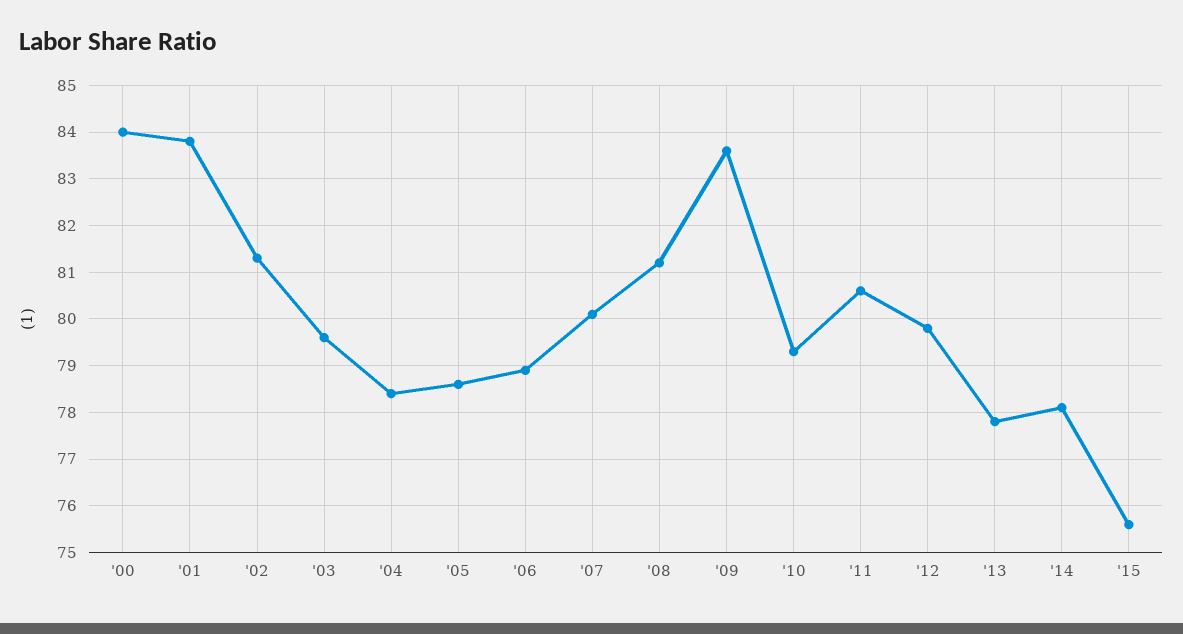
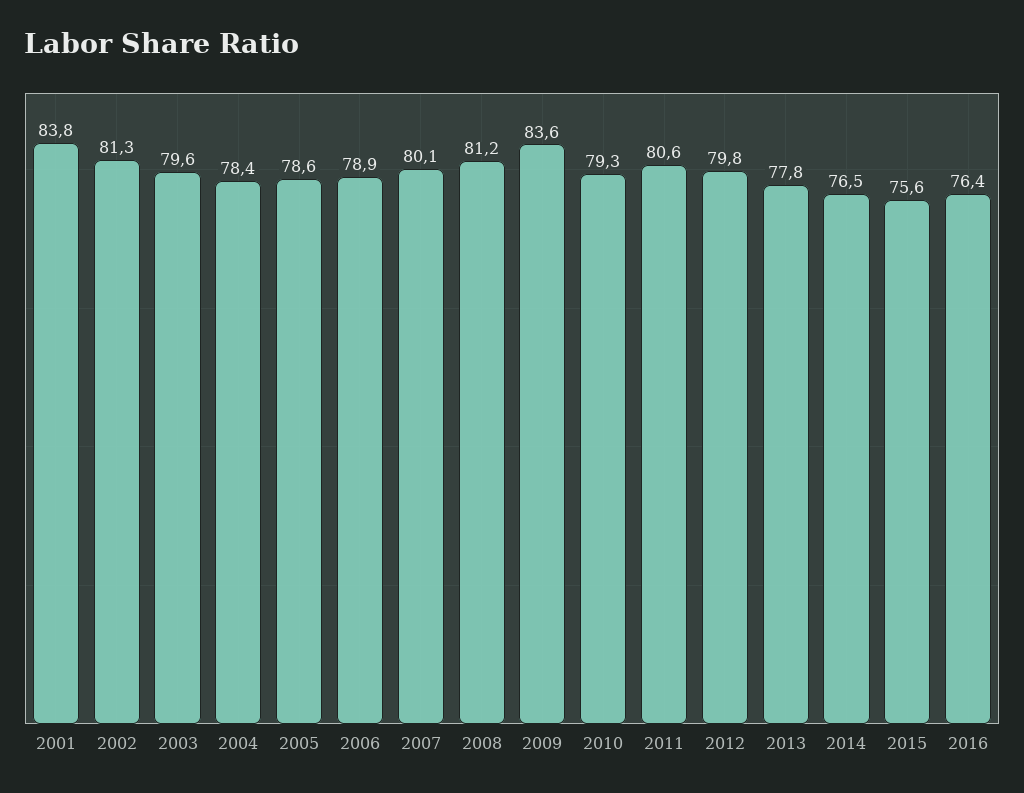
'00: 84 -> none
'14: 78 -> 76.5
2016: none -> 76.4

